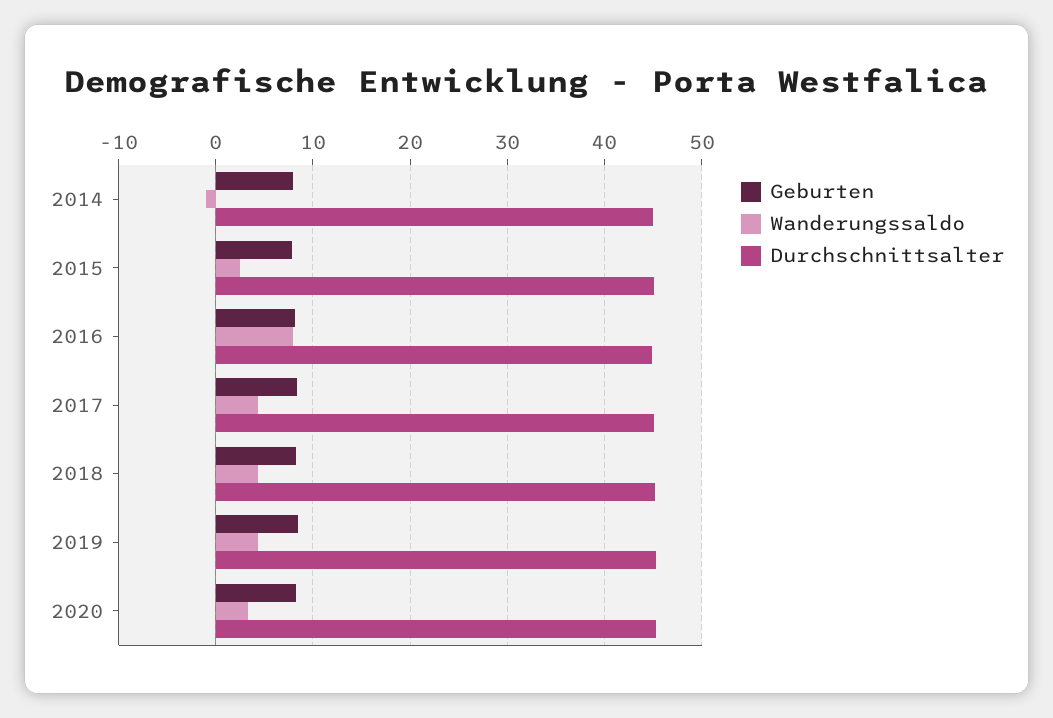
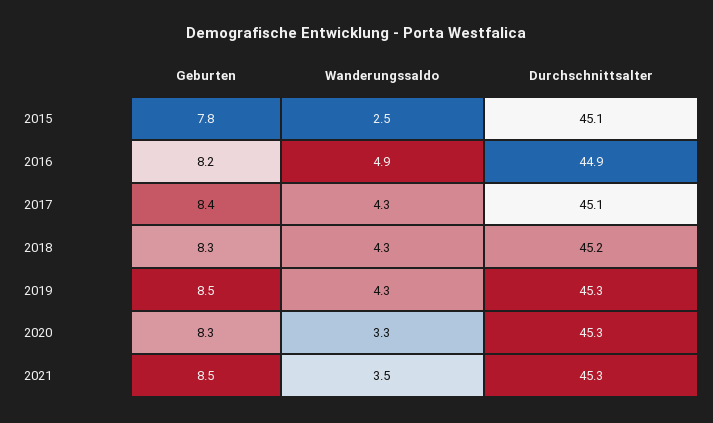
Geburten, 2014: 8 -> none
Wanderungssaldo, 2014: -1 -> none
Durchschnittsalter, 2014: 45 -> none
Wanderungssaldo, 2016: 8 -> 4.9
Geburten, 2021: none -> 8.5
Wanderungssaldo, 2021: none -> 3.5
Durchschnittsalter, 2021: none -> 45.3

